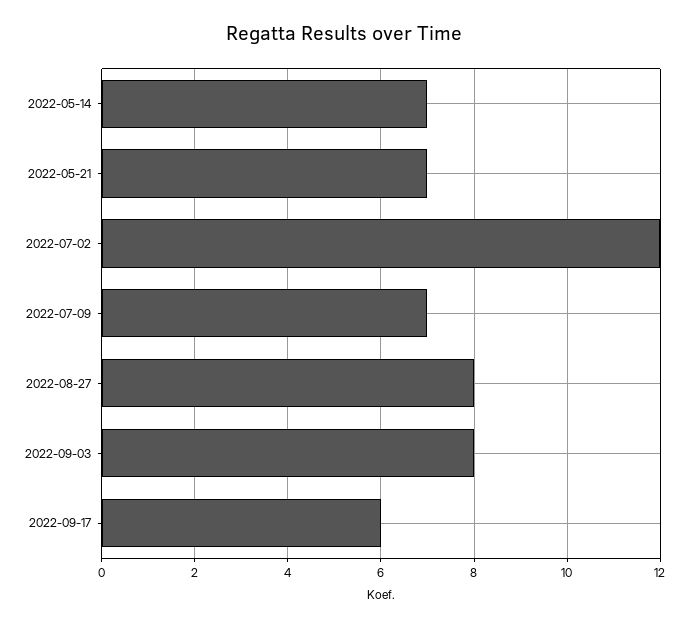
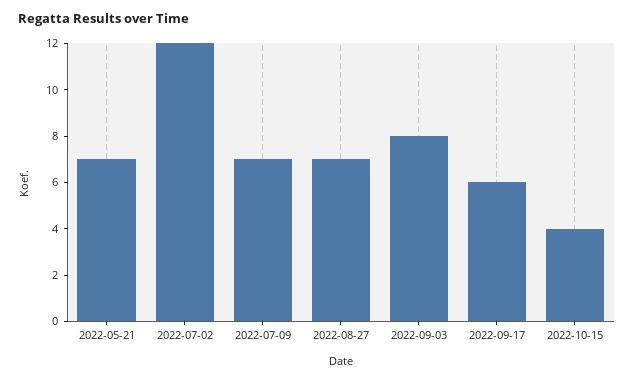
2022-05-14: 7 -> none
2022-08-27: 8 -> 7
2022-10-15: none -> 4

